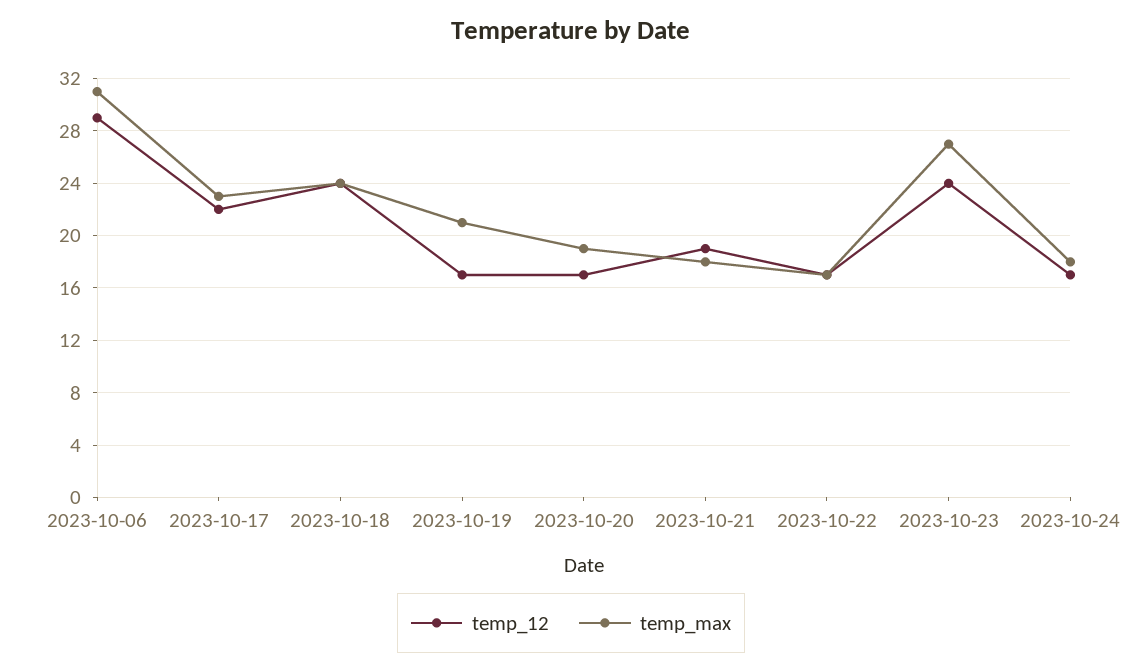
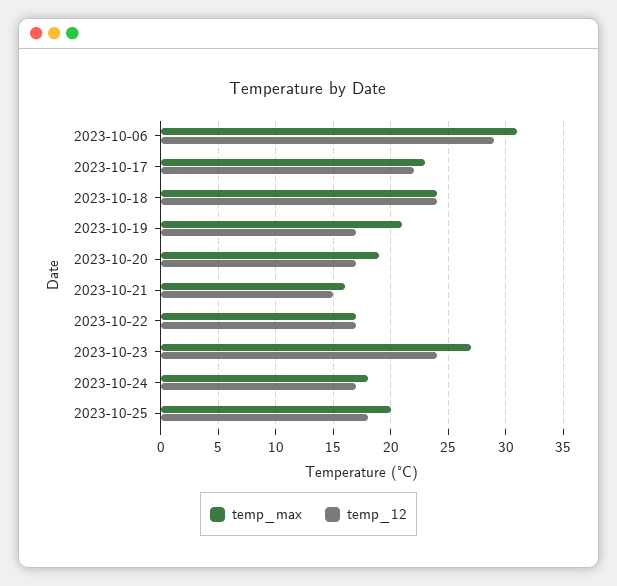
temp_12, 2023-10-21: 19 -> 15
temp_max, 2023-10-21: 18 -> 16
temp_max, 2023-10-25: none -> 20
temp_12, 2023-10-25: none -> 18

